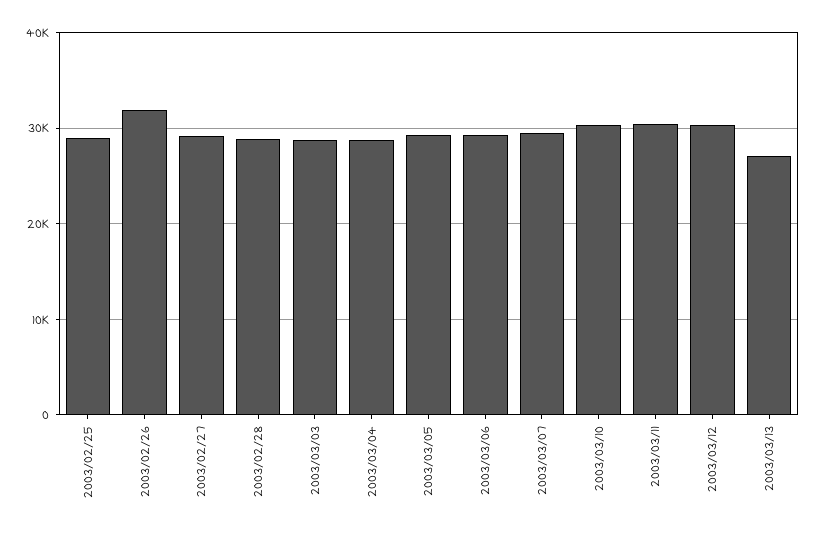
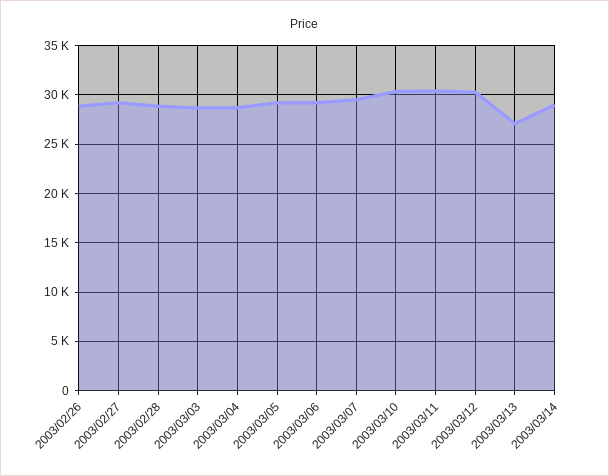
2003/02/25: 29000 -> none
2003/02/26: 32000 -> 29000
2003/03/14: none -> 29000

